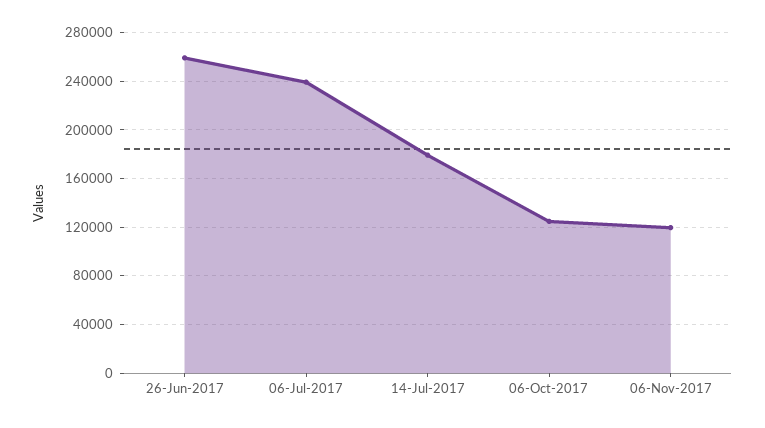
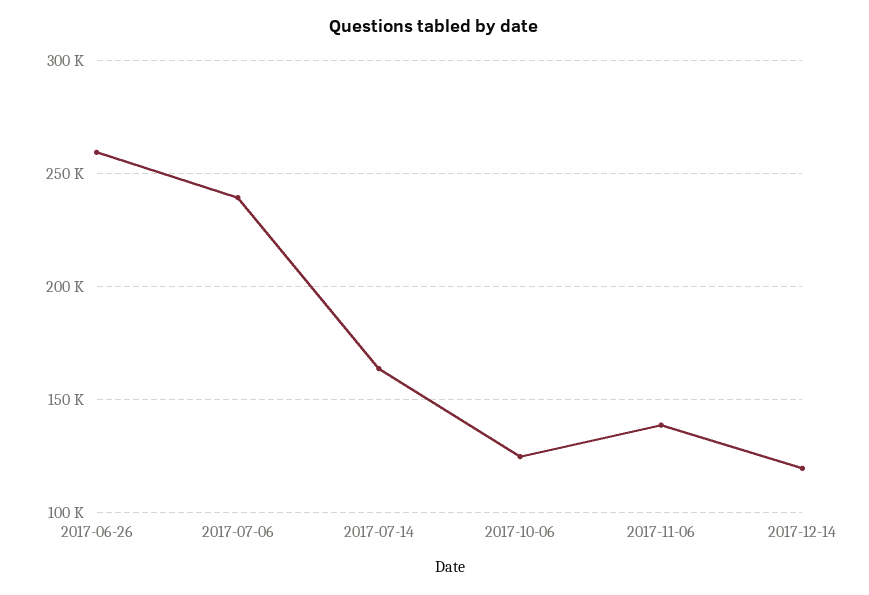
14-Jul-2017: 180000 -> 165000
06-Nov-2017: 120000 -> 140000
2017-12-14: none -> 120000

